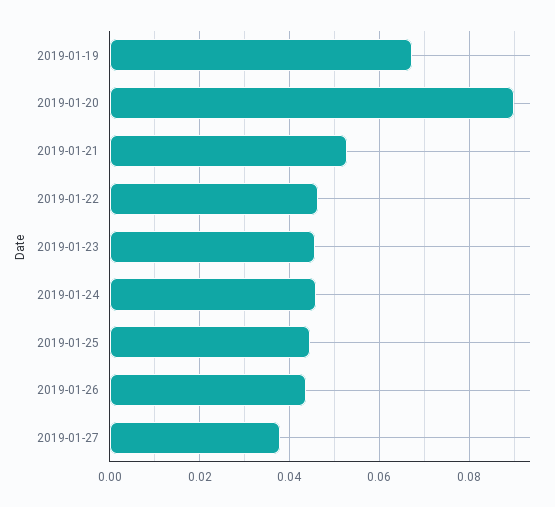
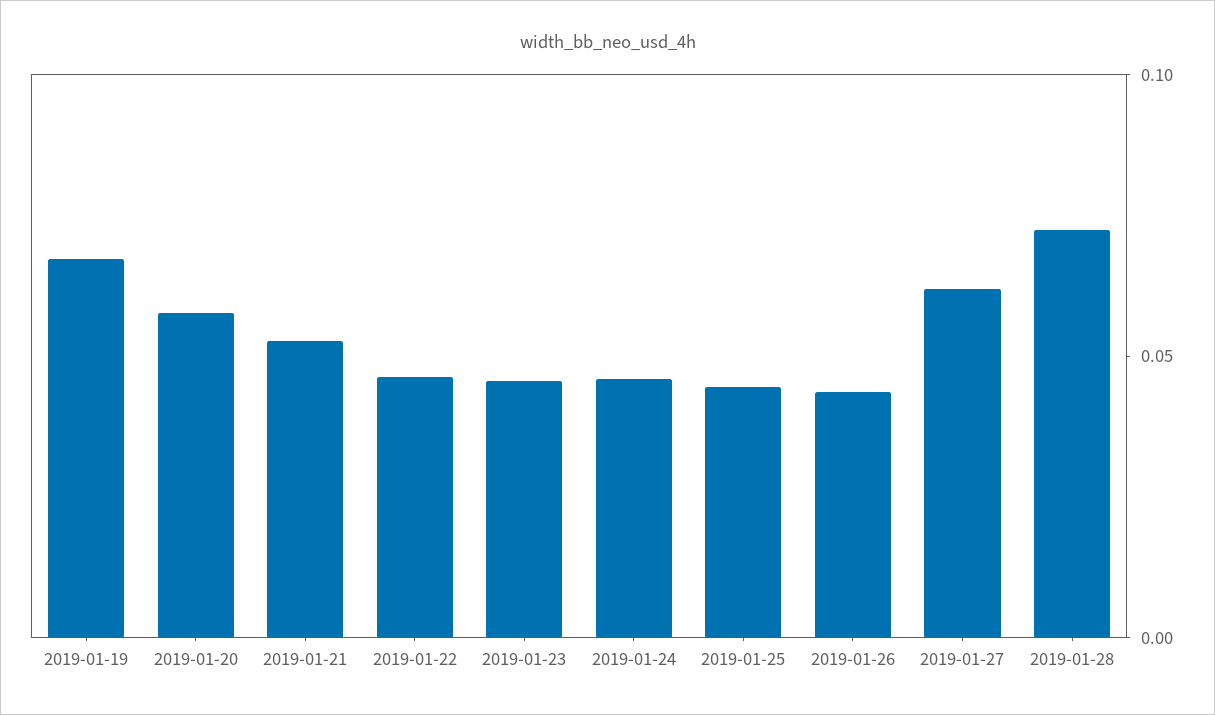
2019-01-20: 0.09 -> 0.06
2019-01-27: 0.038 -> 0.06
2019-01-28: none -> 0.07

